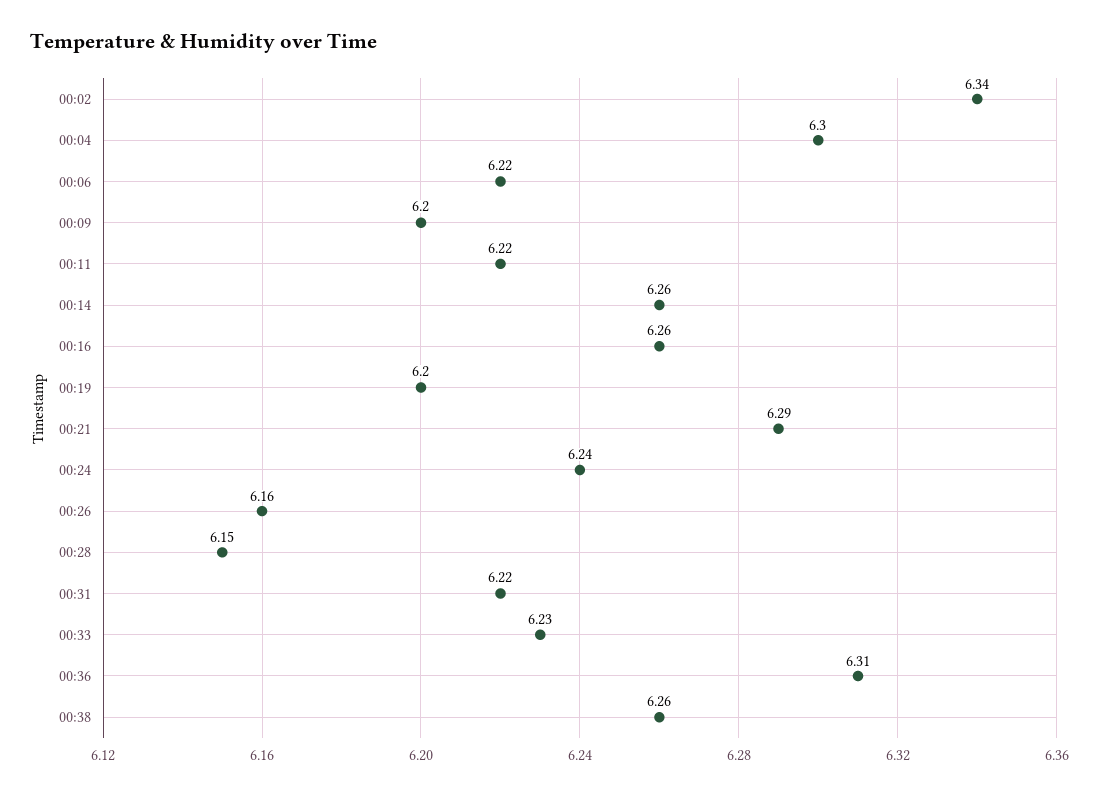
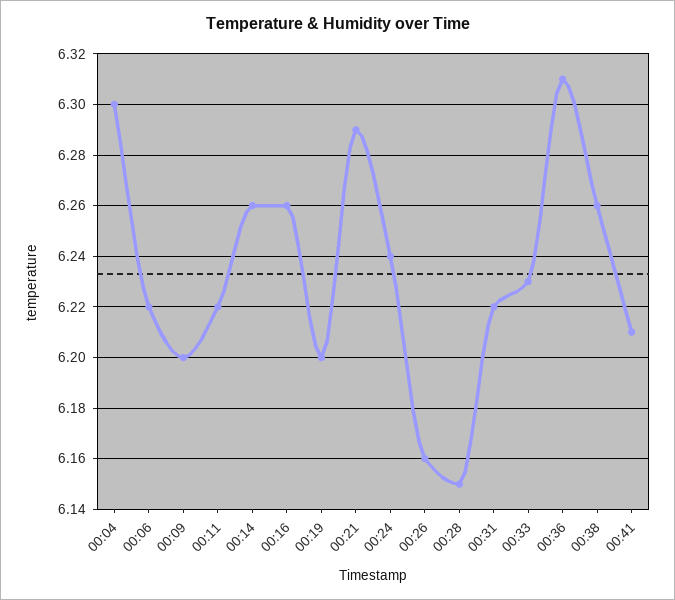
00:02: 6.34 -> none
00:41: none -> 6.21

